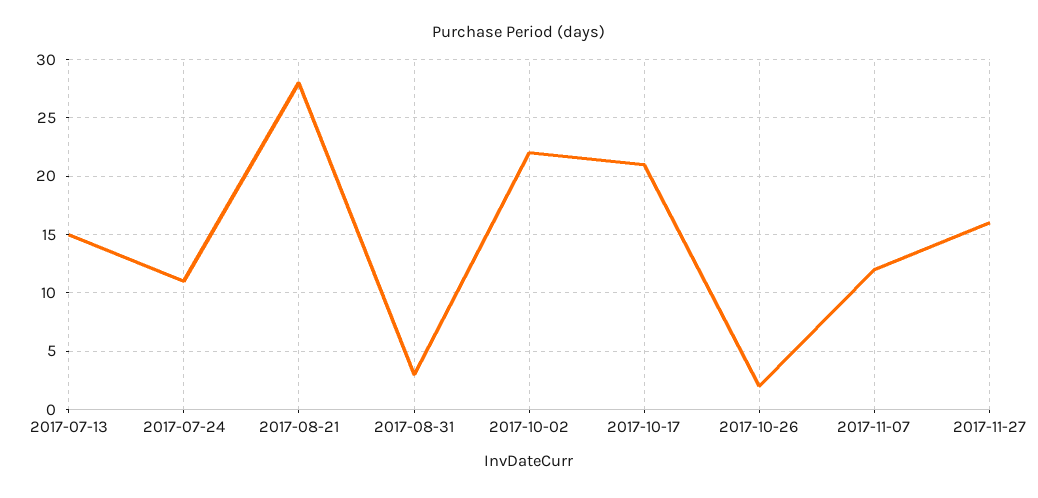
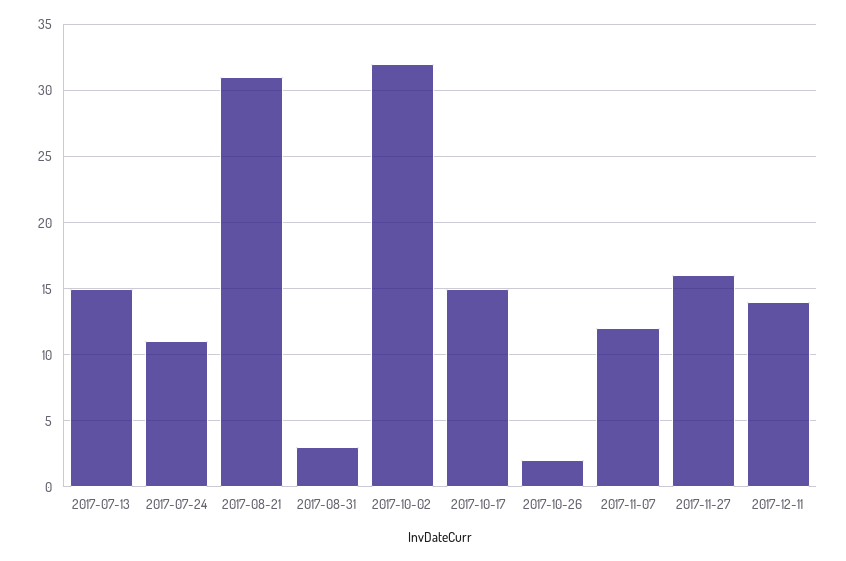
2017-08-21: 28 -> 31
2017-10-02: 22 -> 32
2017-10-17: 21 -> 15
2017-12-11: none -> 14

